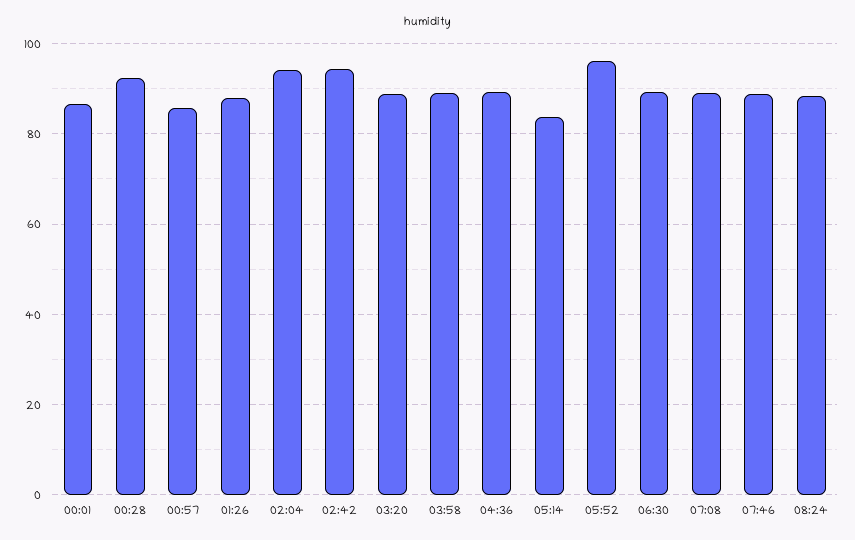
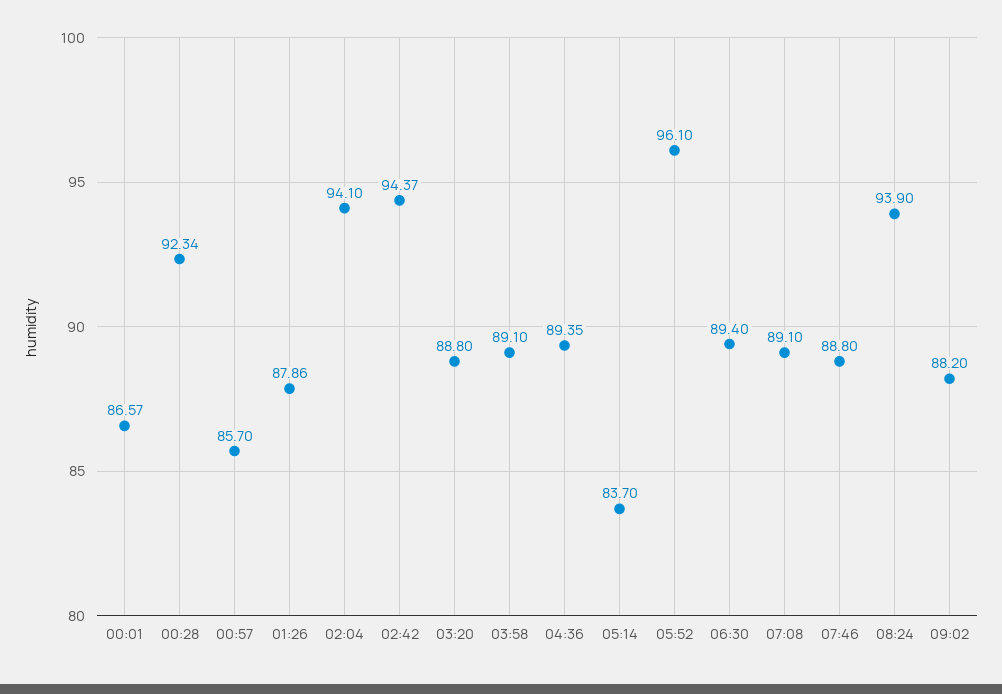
08:24: 88 -> 93.9
09:02: none -> 88.2

